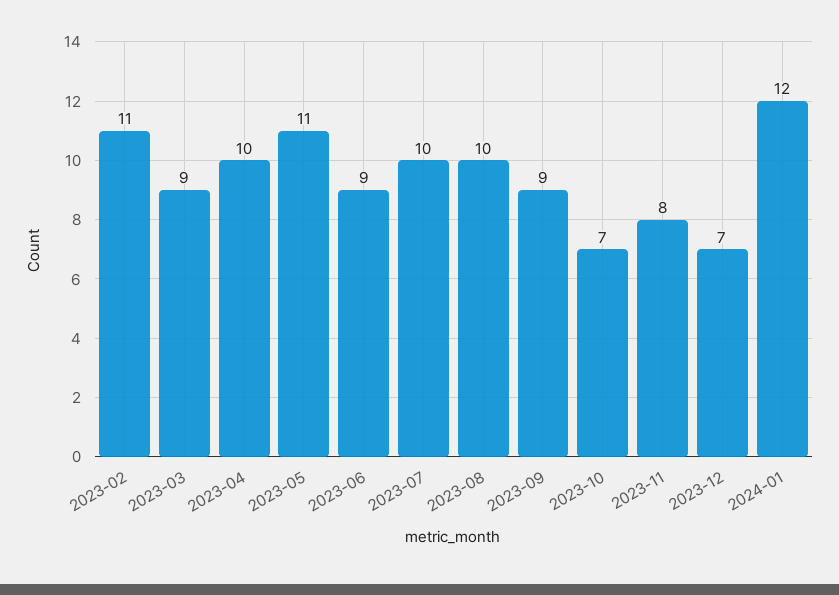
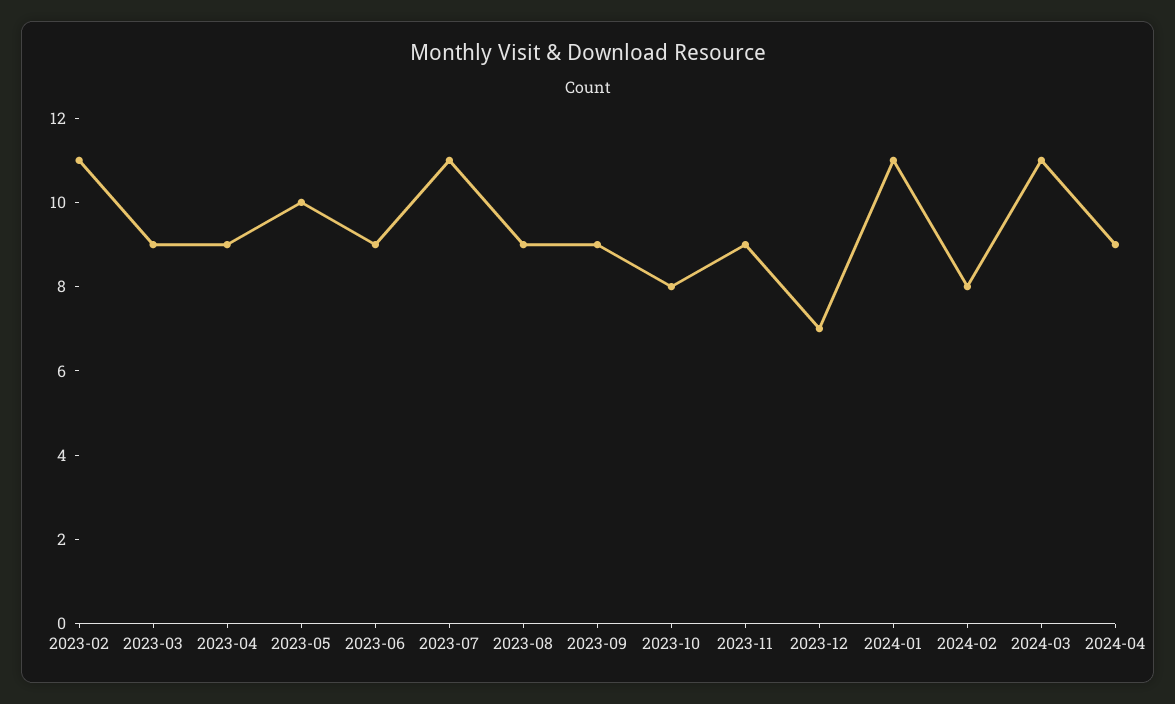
2023-04: 10 -> 9
2023-05: 11 -> 10
2023-07: 10 -> 11
2023-08: 10 -> 9
2023-10: 7 -> 8
2023-11: 8 -> 9
2024-01: 12 -> 11
2024-02: none -> 8
2024-03: none -> 11
2024-04: none -> 9

